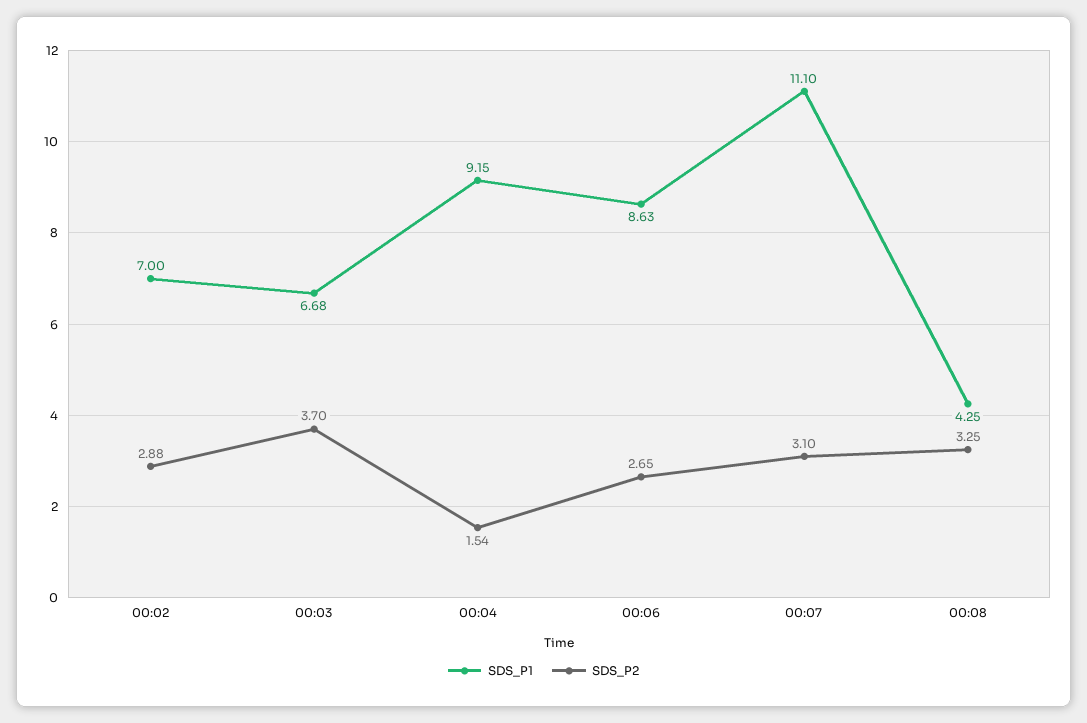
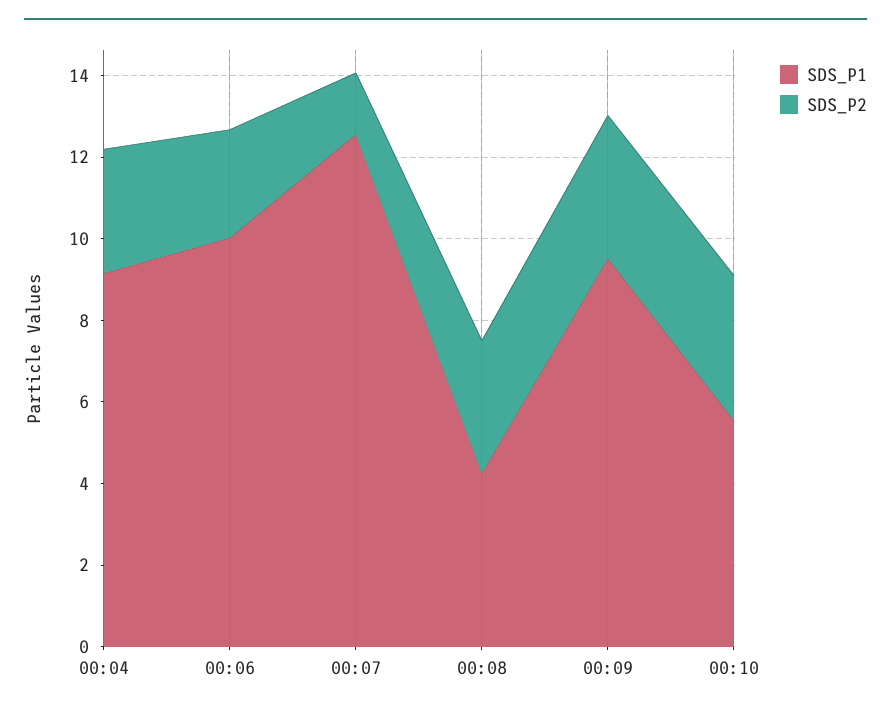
SDS_P1, 00:02: 7 -> none
SDS_P2, 00:02: 2.88 -> none
SDS_P1, 00:03: 6.68 -> none
SDS_P2, 00:03: 3.7 -> none
SDS_P2, 00:04: 1.54 -> 3
SDS_P1, 00:06: 8.63 -> 10
SDS_P1, 00:07: 11.1 -> 12.5
SDS_P2, 00:07: 3.1 -> 1.5
SDS_P1, 00:09: none -> 9.5
SDS_P2, 00:09: none -> 3.5
SDS_P1, 00:10: none -> 5.5
SDS_P2, 00:10: none -> 3.5

